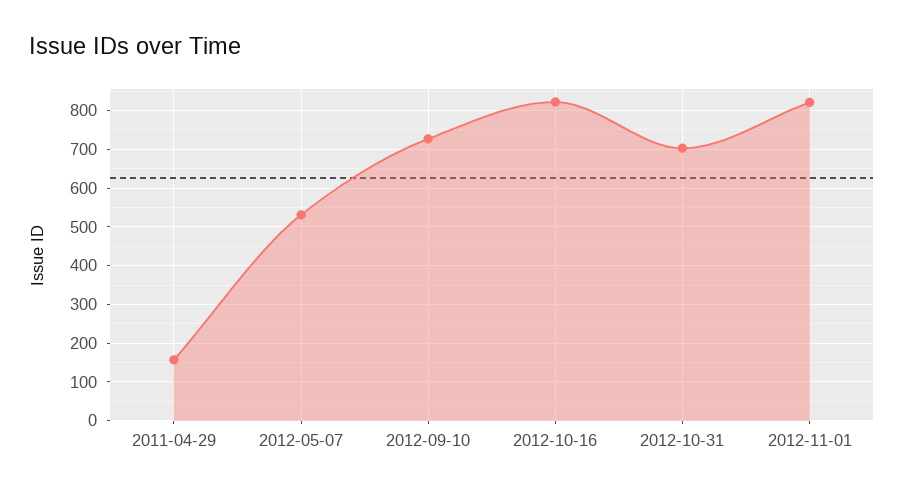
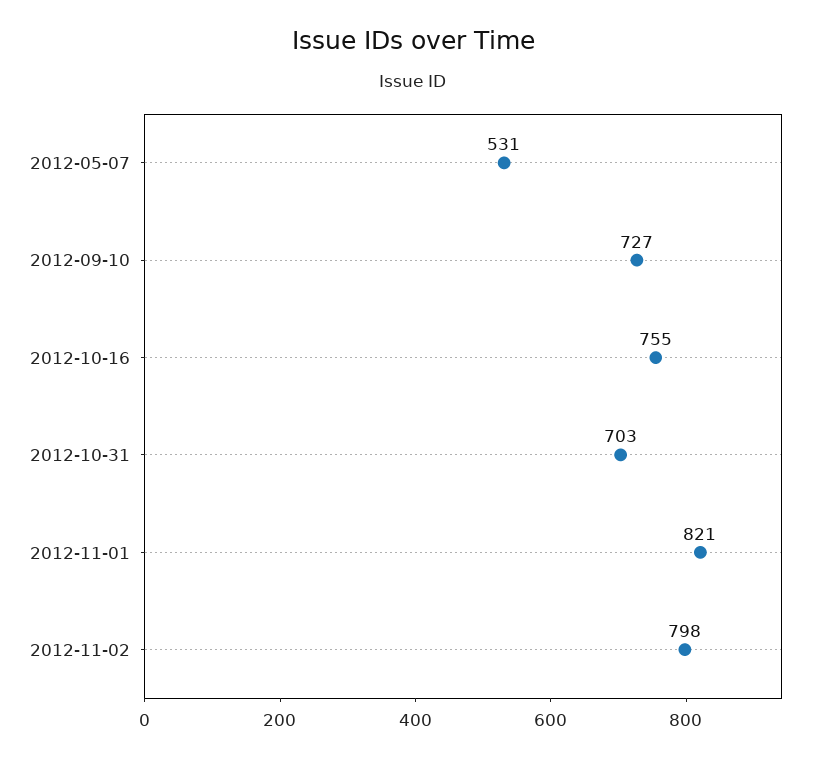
2011-04-29: 160 -> none
2012-10-16: 820 -> 755
2012-11-02: none -> 798

